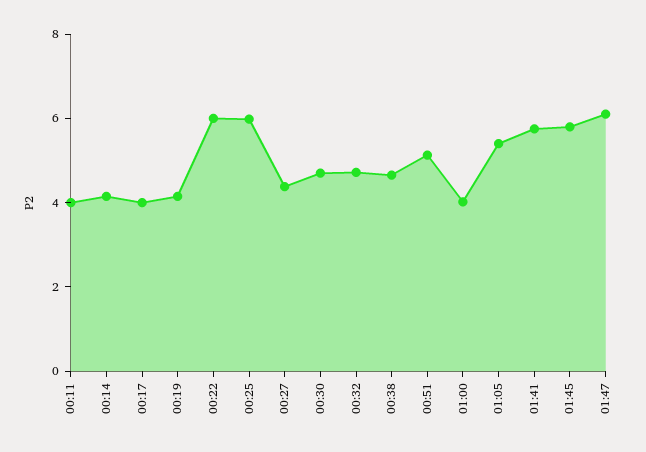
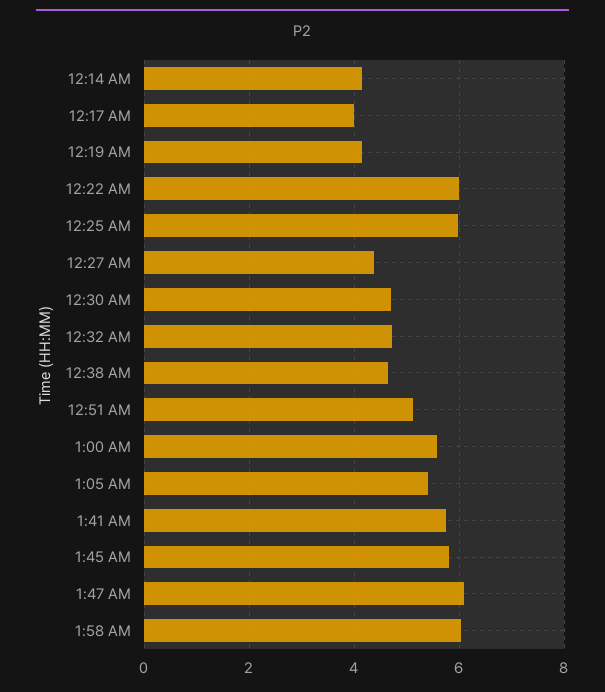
00:11: 4 -> none
01:00: 4 -> 5.6
1:58 AM: none -> 6

